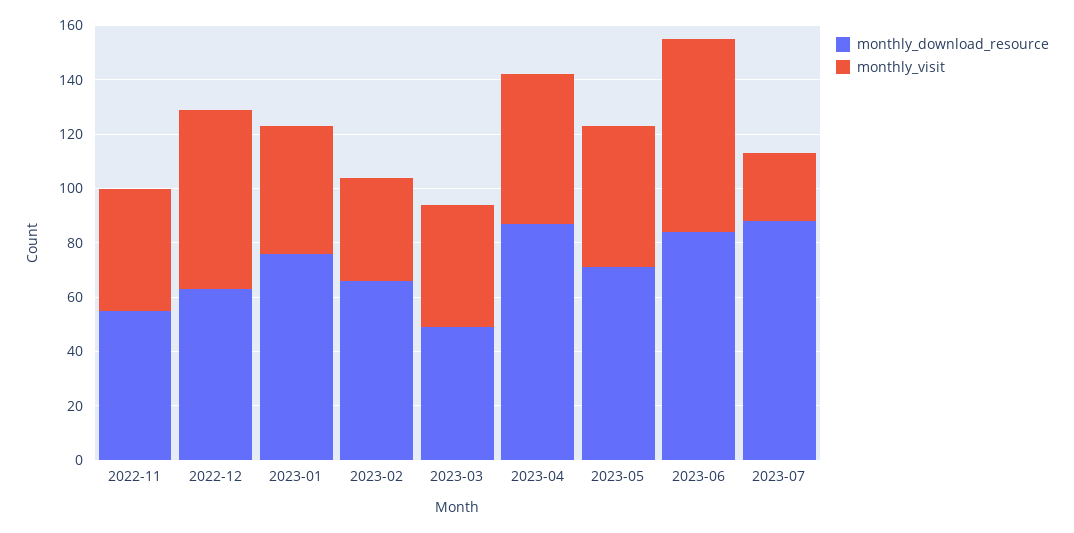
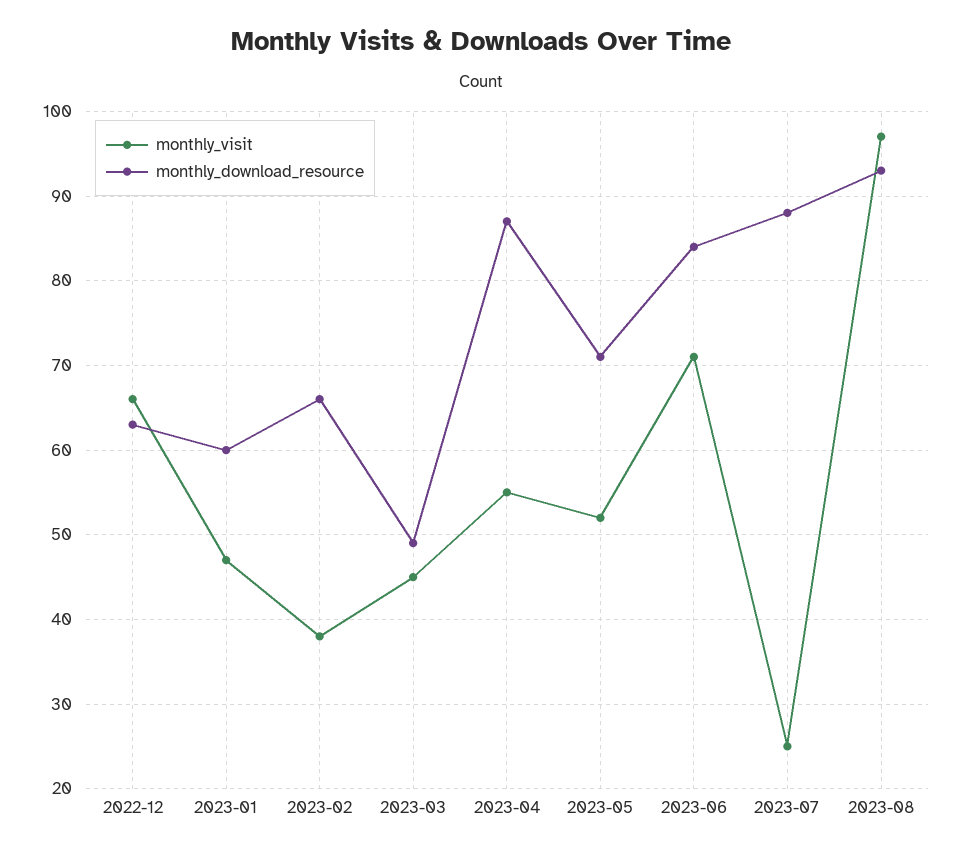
monthly_download_resource, 2022-11: 55 -> none
monthly_visit, 2022-11: 45 -> none
monthly_download_resource, 2023-01: 75 -> 60
monthly_visit, 2023-08: none -> 97
monthly_download_resource, 2023-08: none -> 93

